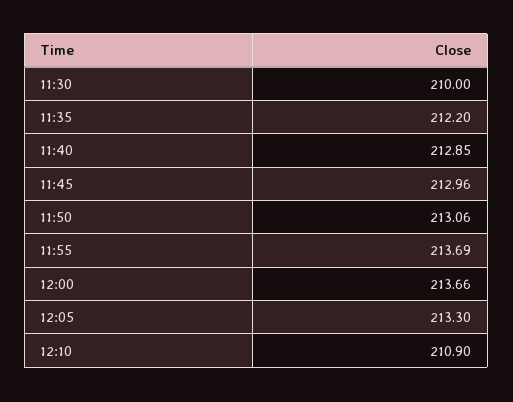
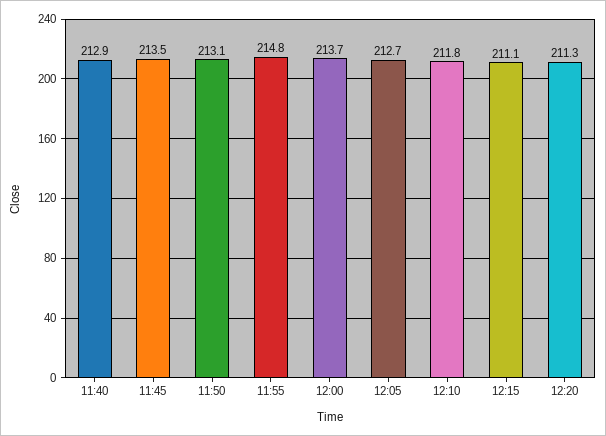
11:30: 210 -> none
11:35: 212.2 -> none
11:45: 212.96 -> 213.5
11:55: 213.69 -> 214.8
12:05: 213.3 -> 212.7
12:10: 210.9 -> 211.8
12:15: none -> 211.1
12:20: none -> 211.3

